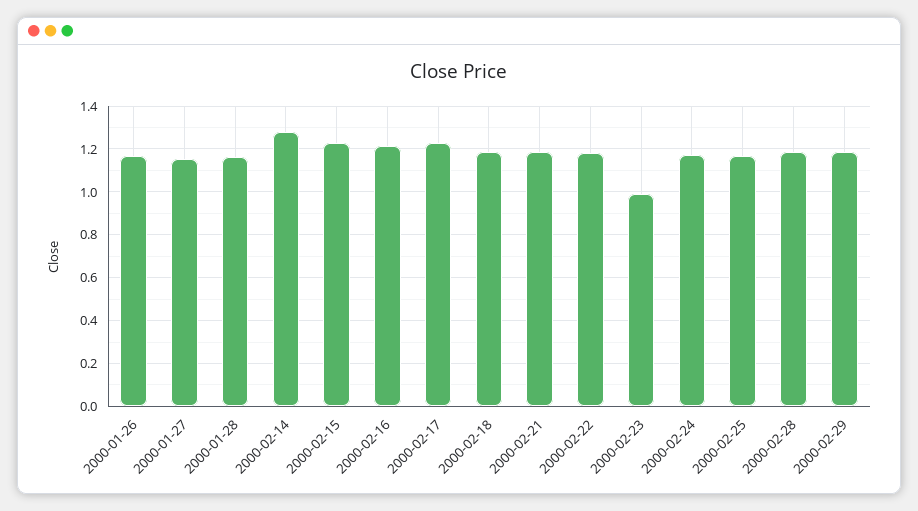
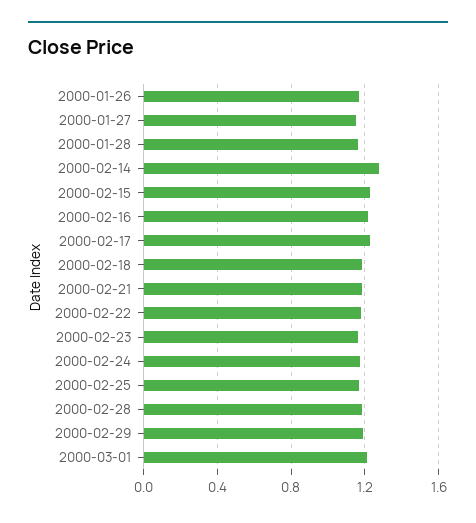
2000-02-23: 1 -> 1.15
2000-03-01: none -> 1.2

